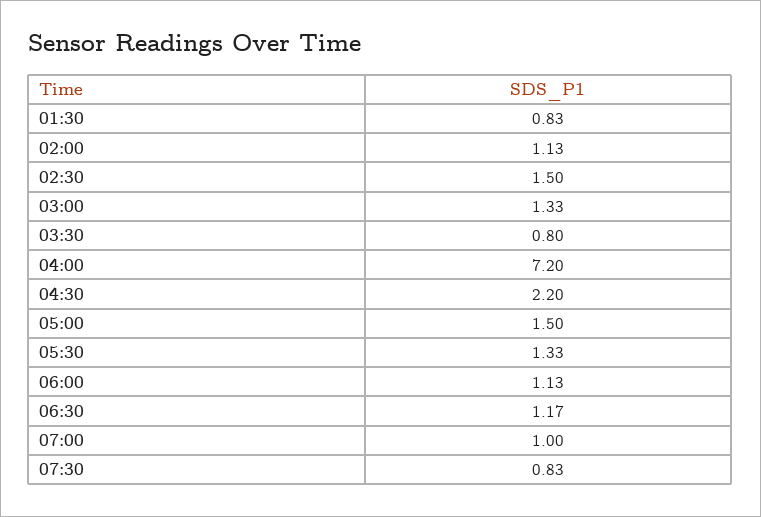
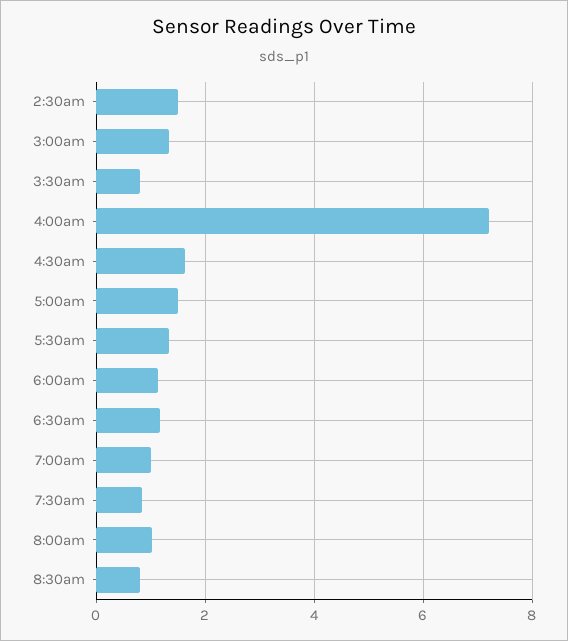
01:30: 0.83 -> none
02:00: 1.13 -> none
04:30: 2.2 -> 1.6
8:00am: none -> 1
8:30am: none -> 0.8

